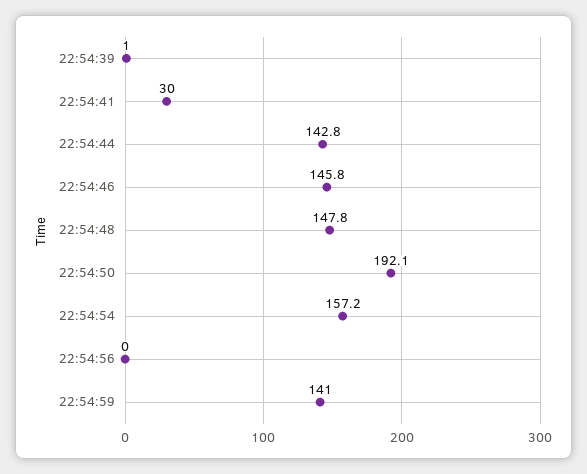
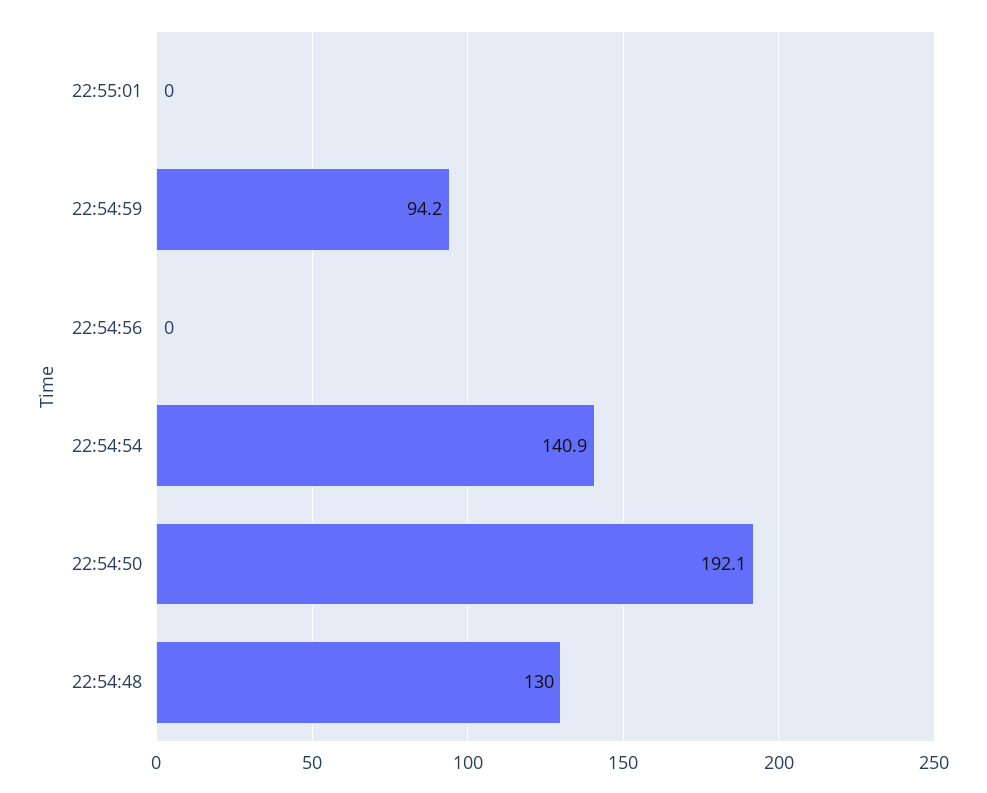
22:54:39: 1 -> none
22:54:41: 30 -> none
22:54:44: 142.8 -> none
22:54:46: 145.8 -> none
22:54:48: 147.8 -> 130
22:54:54: 157.2 -> 140.9
22:54:59: 141 -> 94.2
22:55:01: none -> 0

